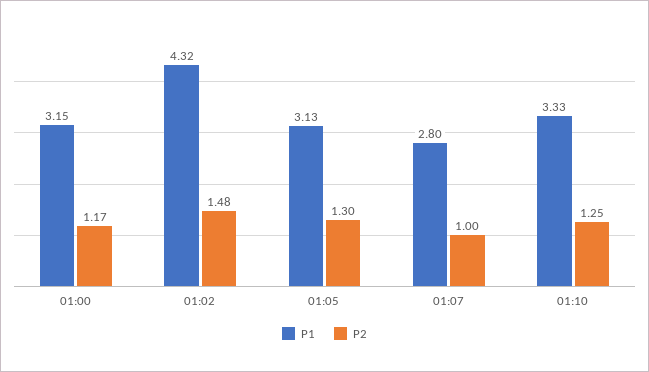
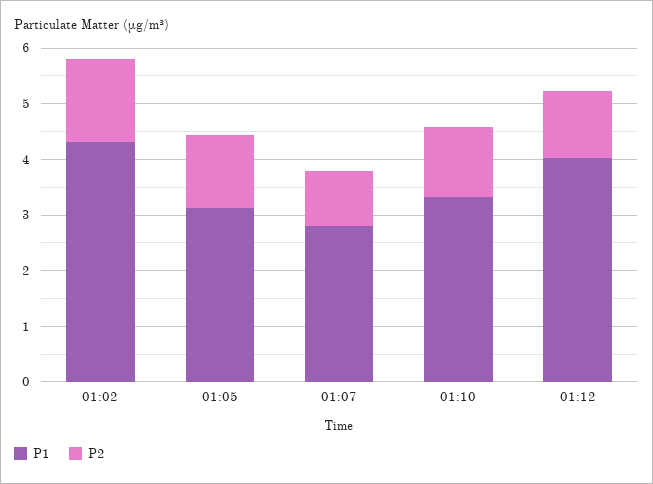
P1, 01:00: 3.15 -> none
P2, 01:00: 1.17 -> none
P1, 01:12: none -> 4
P2, 01:12: none -> 1.2

